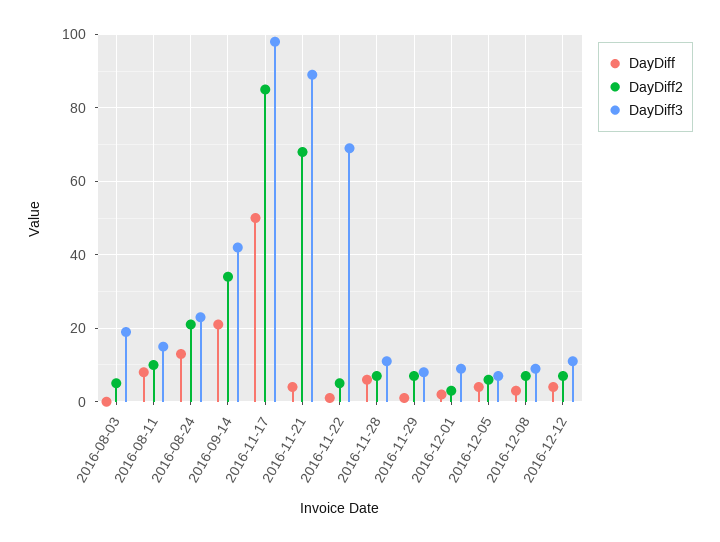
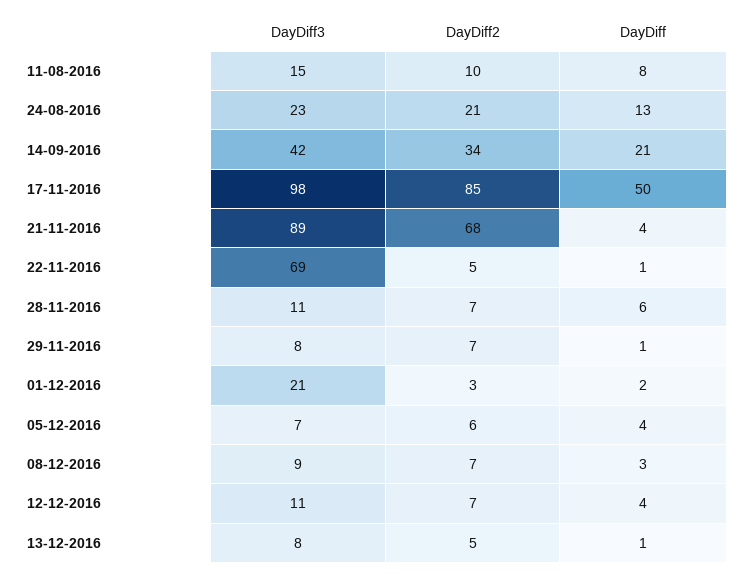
DayDiff, 2016-08-03: 0 -> none
DayDiff2, 2016-08-03: 5 -> none
DayDiff3, 2016-08-03: 20 -> none
DayDiff3, 2016-12-01: 10 -> 21
DayDiff3, 13-12-2016: none -> 8
DayDiff2, 13-12-2016: none -> 5
DayDiff, 13-12-2016: none -> 1

